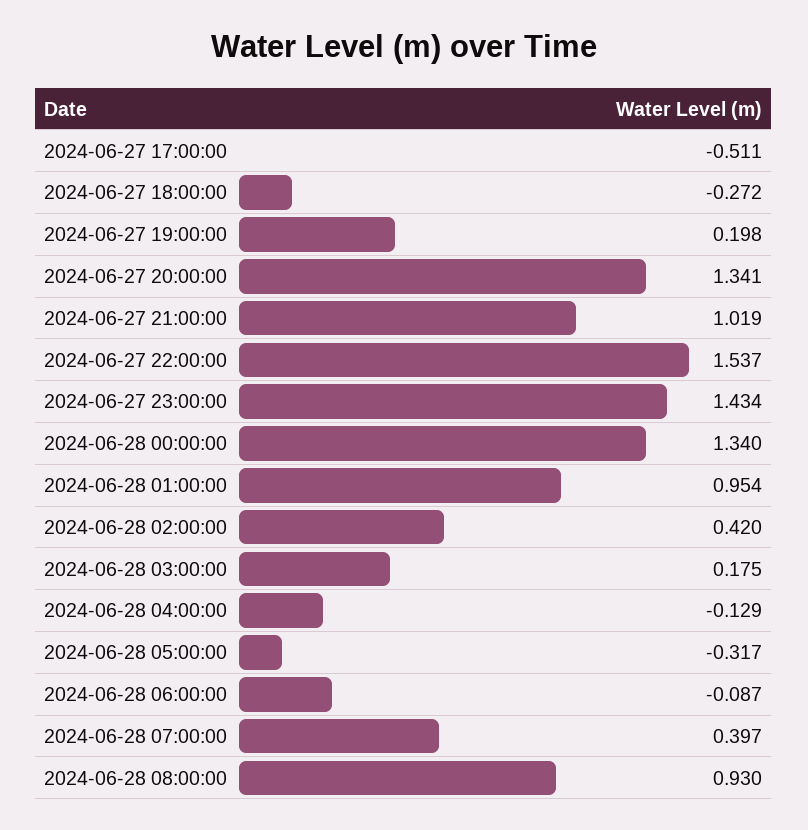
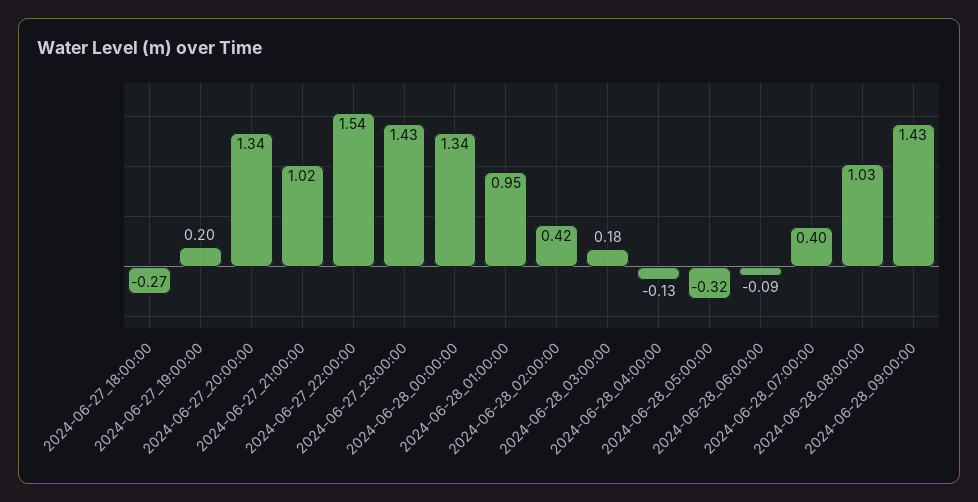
2024-06-27 17:00:00: -0.511 -> none
2024-06-28 08:00:00: 0.93 -> 1.03
2024-06-28_09:00:00: none -> 1.43

